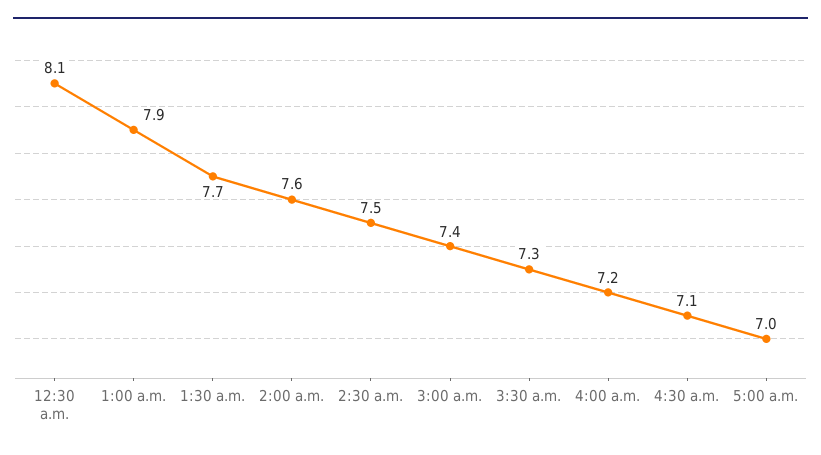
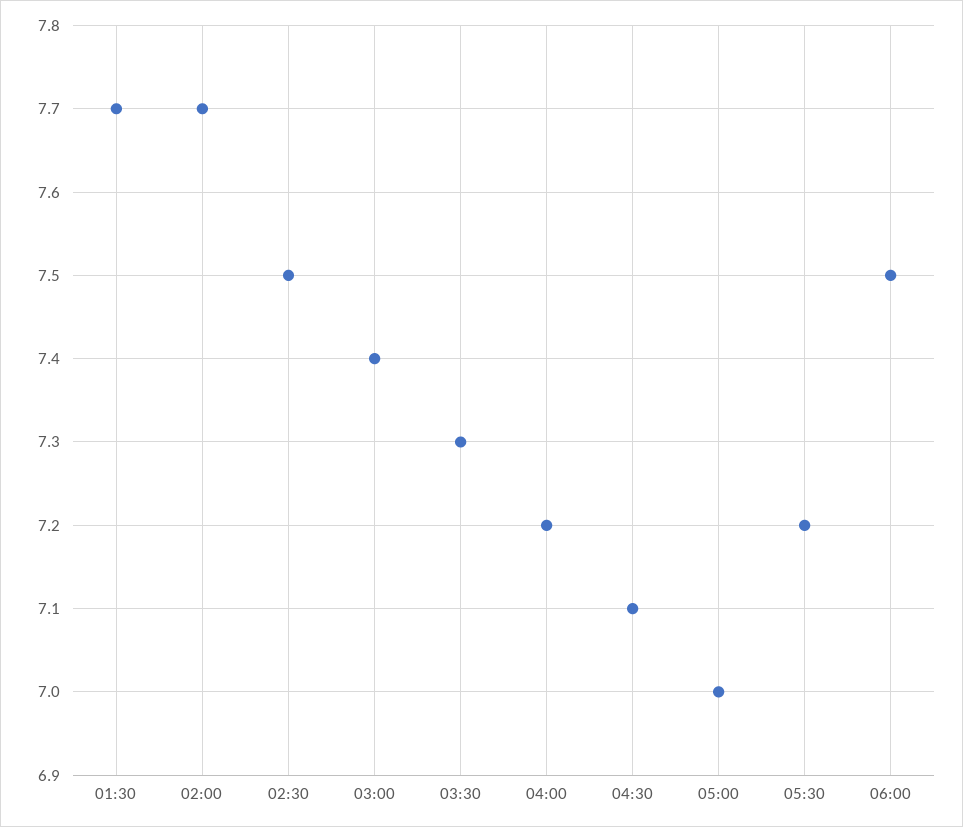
12:30 a.m.: 8.1 -> none
1:00 a.m.: 7.9 -> none
2:00 a.m.: 7.6 -> 7.7
05:30: none -> 7.2
06:00: none -> 7.5

